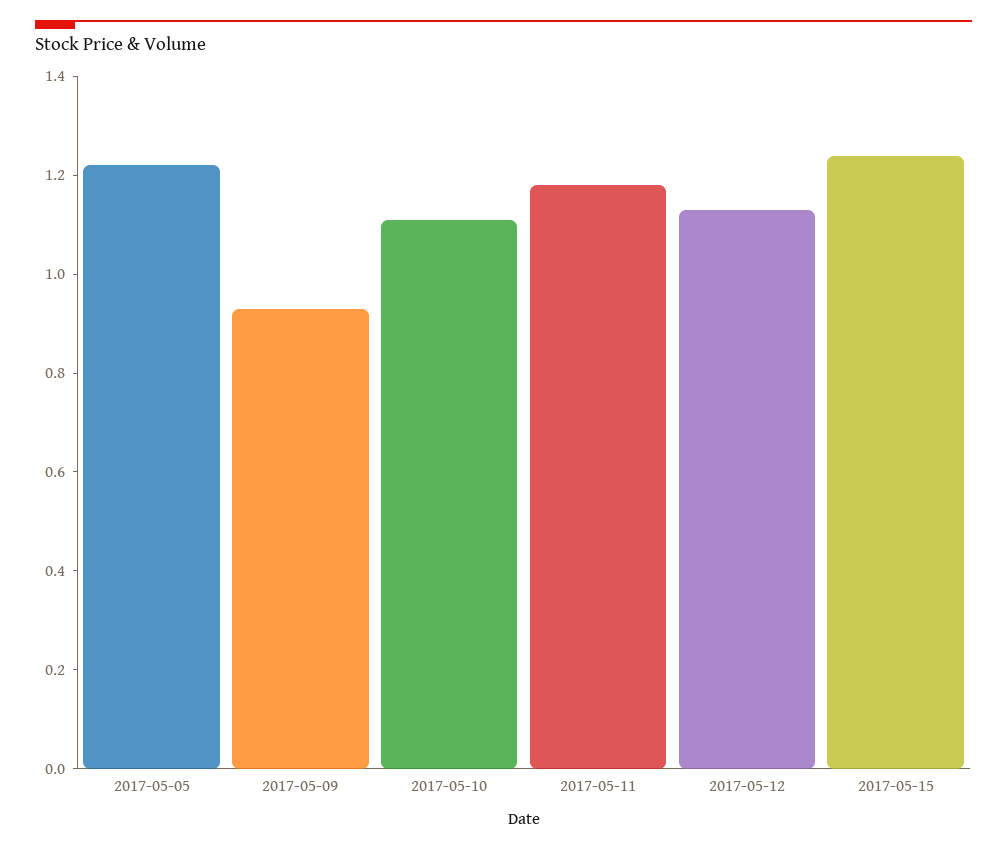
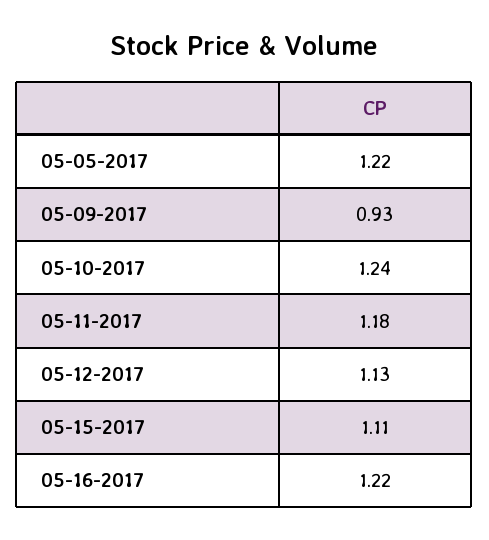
2017-05-10: 1.1 -> 1.24
2017-05-15: 1.25 -> 1.11
05-16-2017: none -> 1.22

